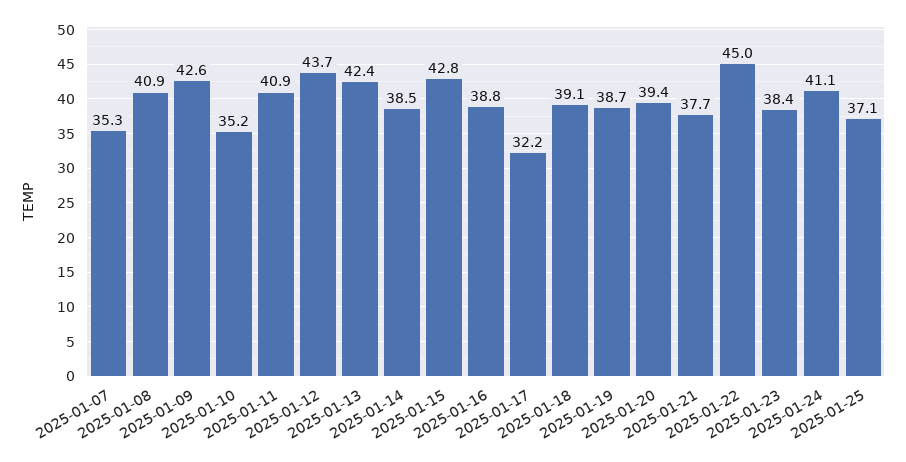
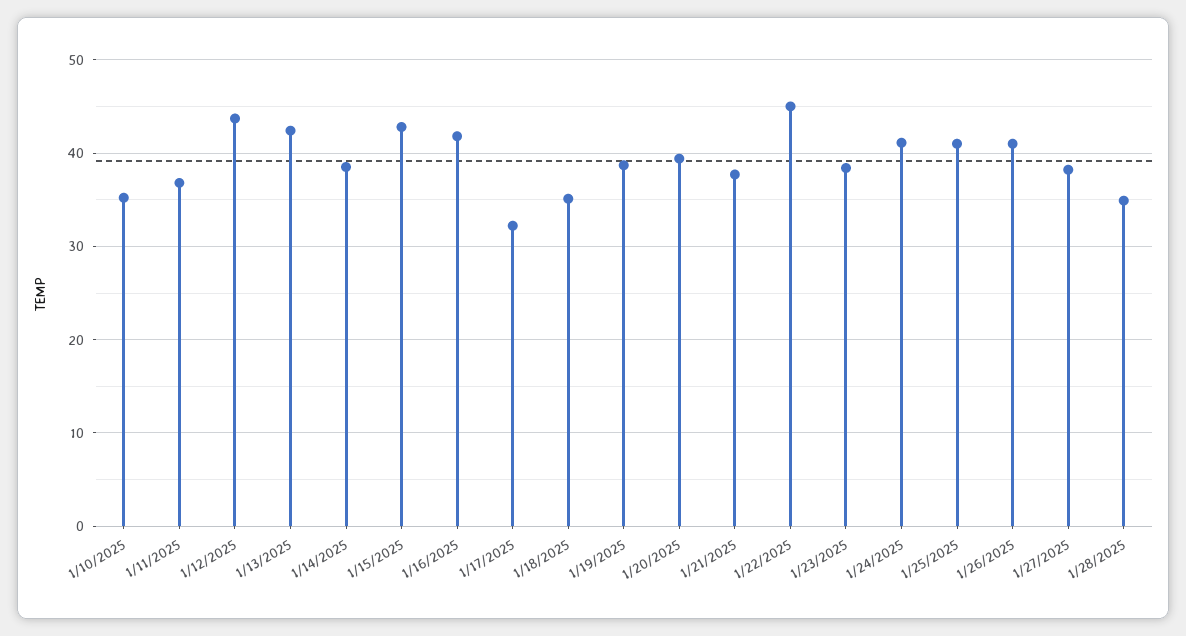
2025-01-07: 35.3 -> none
2025-01-08: 40.9 -> none
2025-01-09: 42.6 -> none
2025-01-11: 40.9 -> 37
2025-01-16: 38.8 -> 42
2025-01-18: 39.1 -> 35
2025-01-25: 37.1 -> 41
1/26/2025: none -> 41
1/27/2025: none -> 38
1/28/2025: none -> 35

